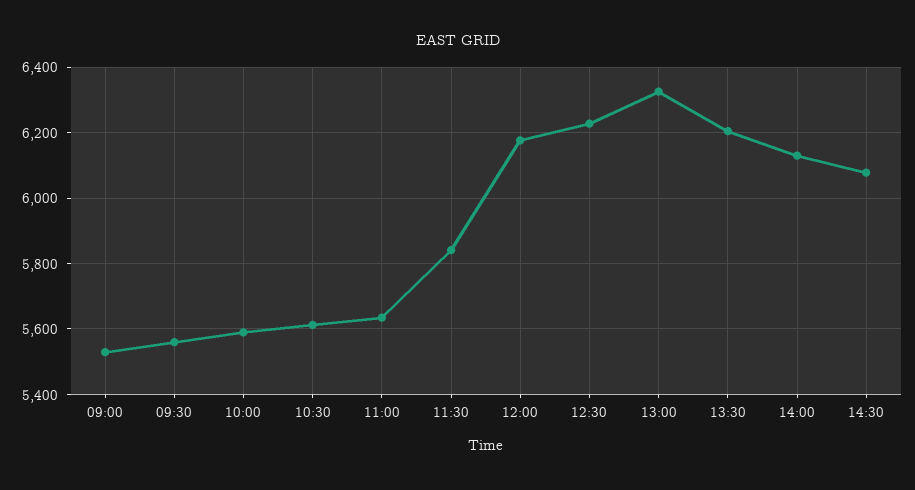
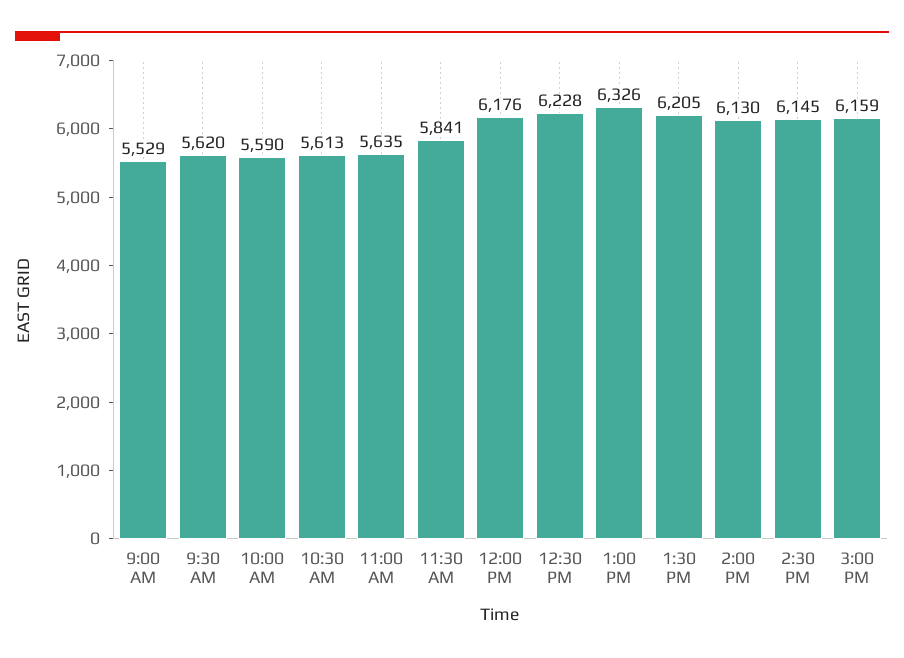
09:30: 5560 -> 5620
14:30: 6080 -> 6145
3:00 PM: none -> 6159

